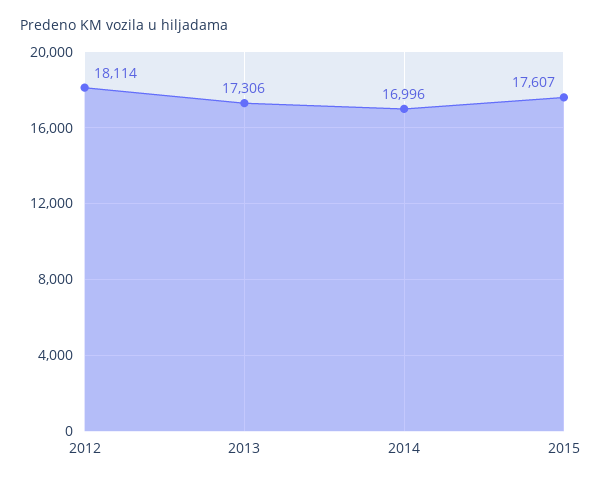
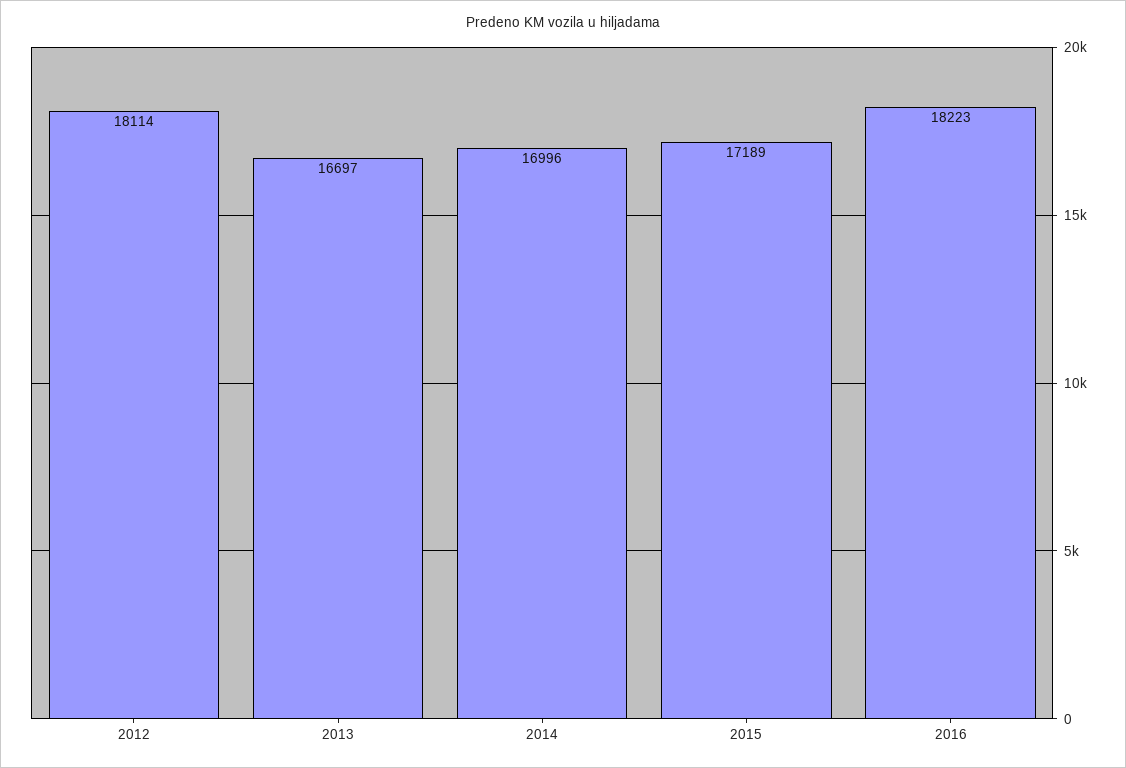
2013: 17306 -> 16697
2015: 17607 -> 17189
2016: none -> 18223

